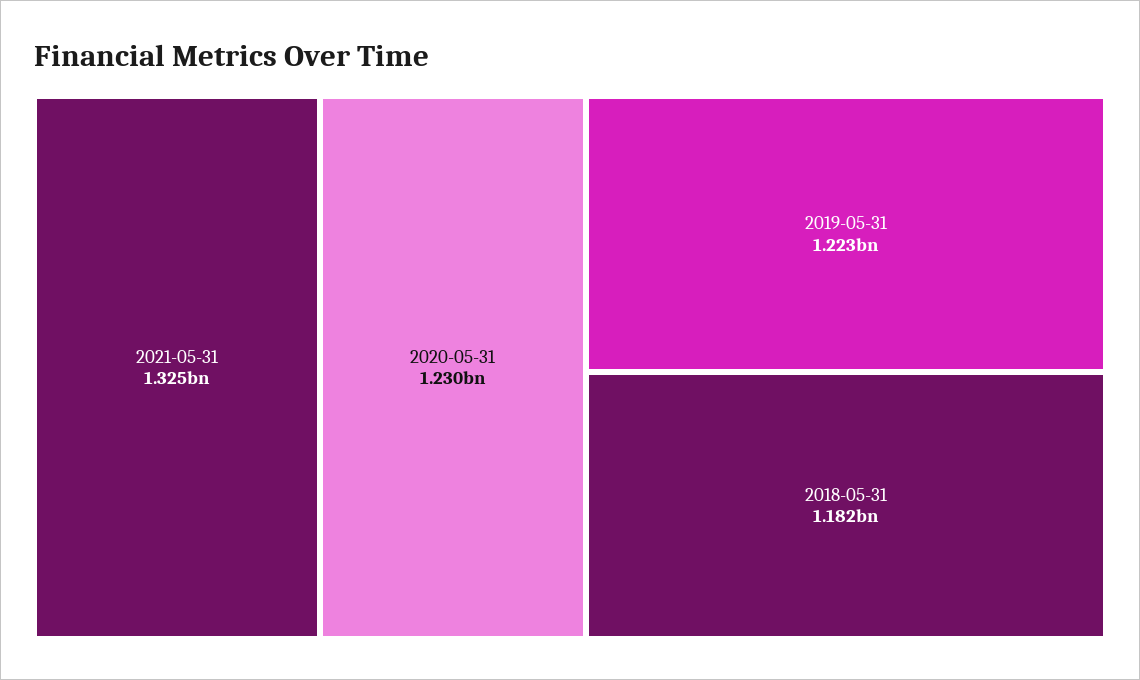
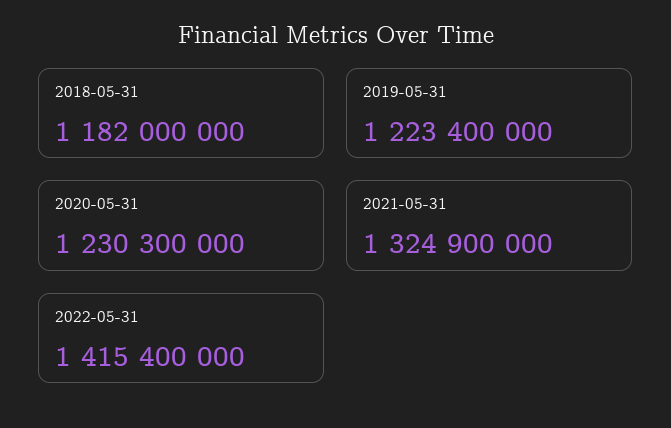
2022-05-31: none -> 1415400000

